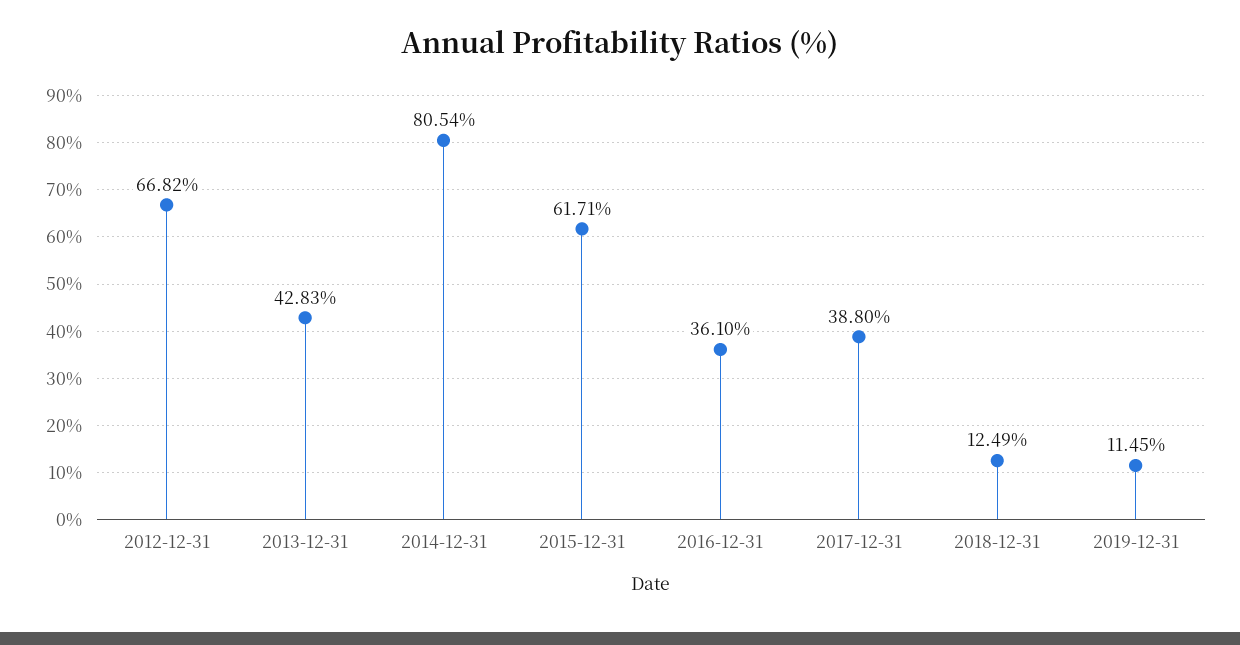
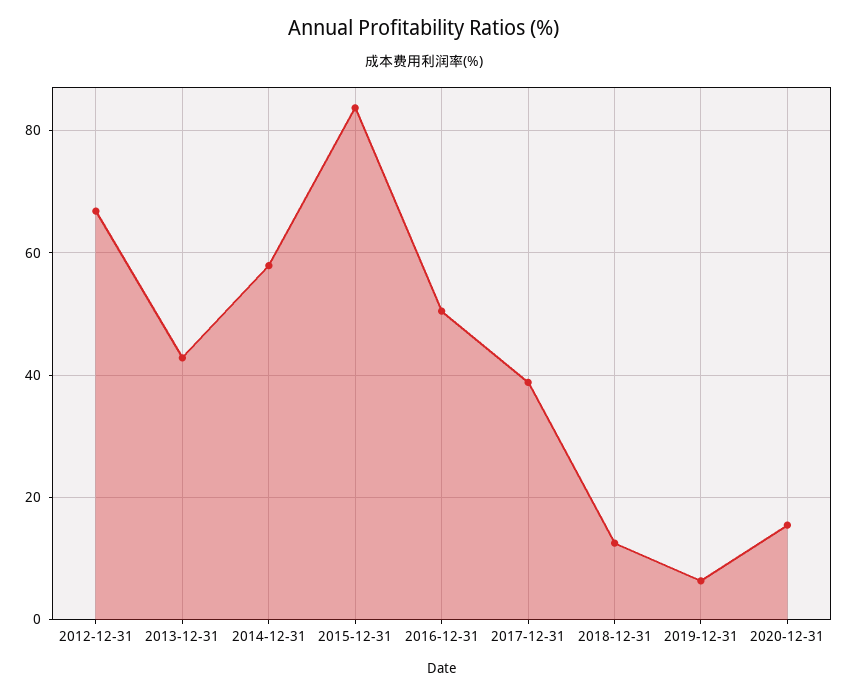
2014-12-31: 80.54 -> 58
2015-12-31: 61.71 -> 84
2016-12-31: 36.1 -> 50
2019-12-31: 11.45 -> 6
2020-12-31: none -> 16

